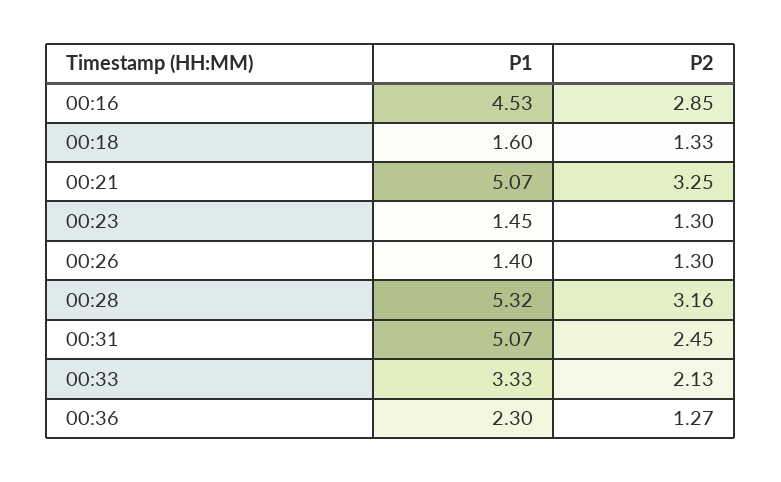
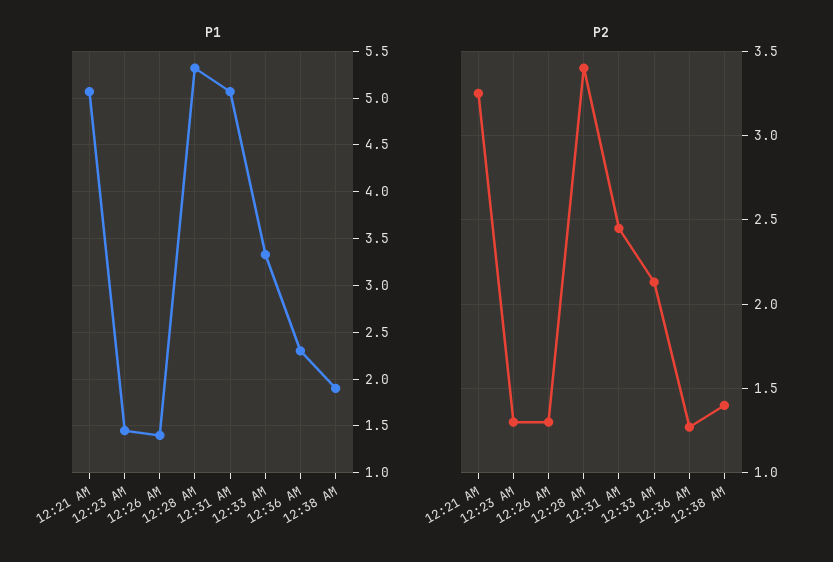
P1, 00:16: 4.53 -> none
P2, 00:16: 2.85 -> none
P1, 00:18: 1.6 -> none
P2, 00:18: 1.33 -> none
P2, 00:28: 3.16 -> 3.4
P1, 12:38 AM: none -> 1.9
P2, 12:38 AM: none -> 1.4

